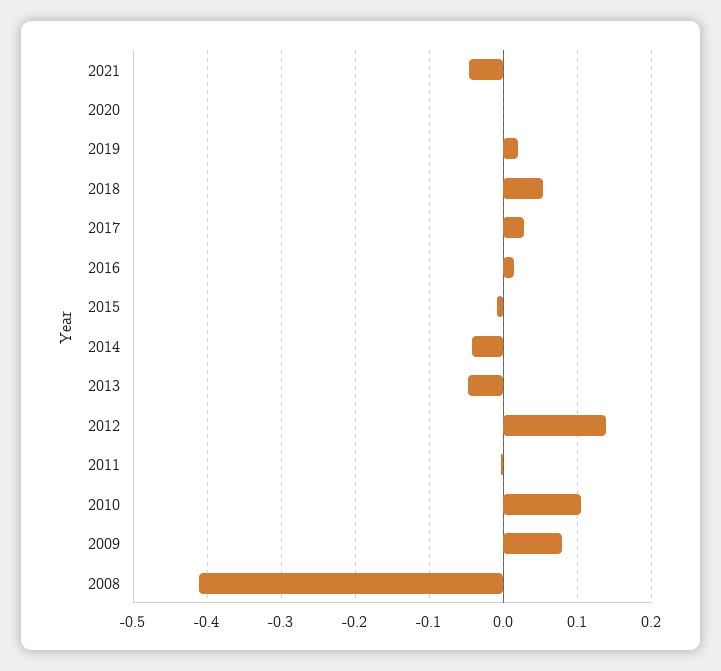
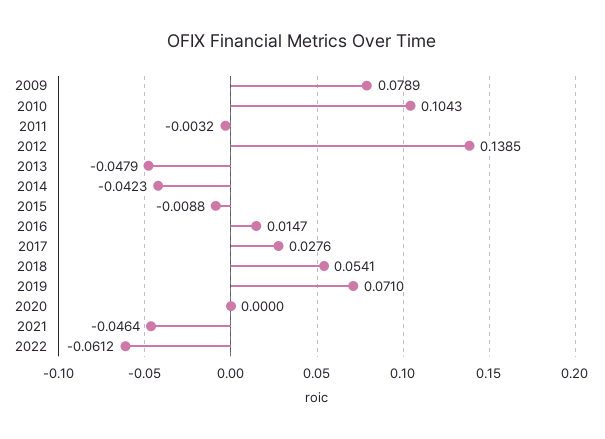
2019: 0.02 -> 0.071
2008: -0.41 -> none
2022: none -> -0.0612

